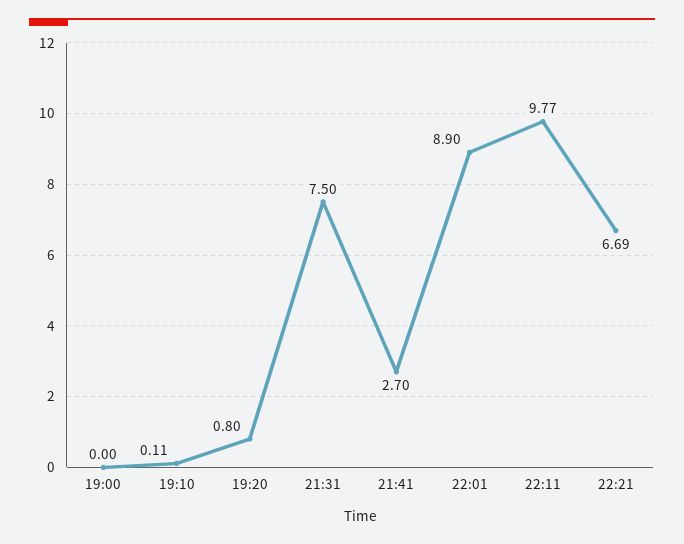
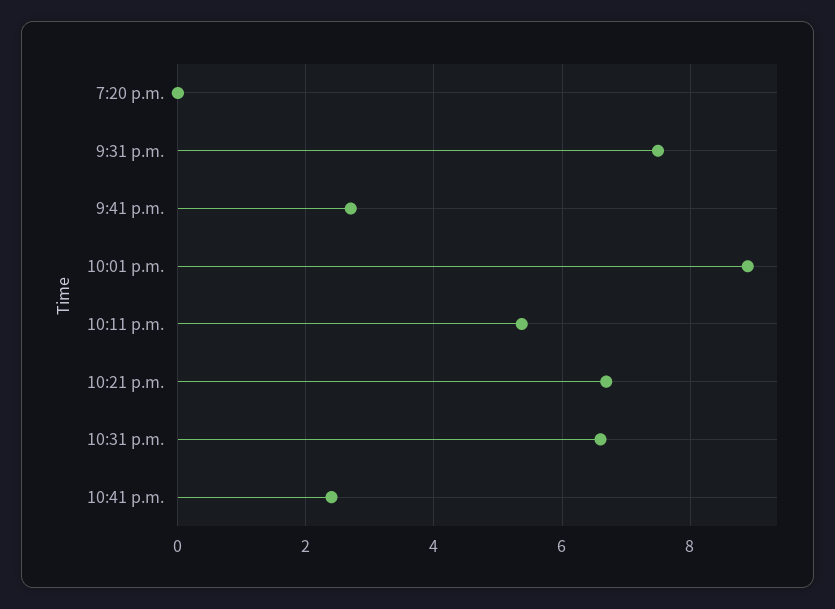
19:00: 0 -> none
19:10: 0.11 -> none
19:20: 0.8 -> 0
22:11: 9.77 -> 5.4
10:31 p.m.: none -> 6.6
10:41 p.m.: none -> 2.4

